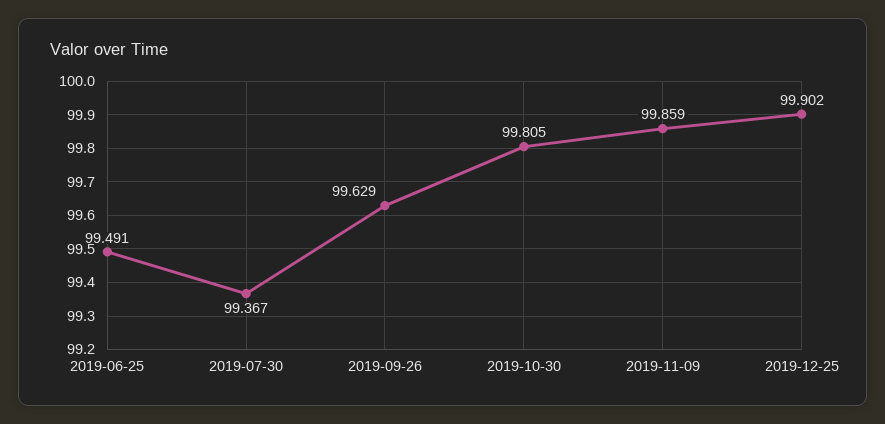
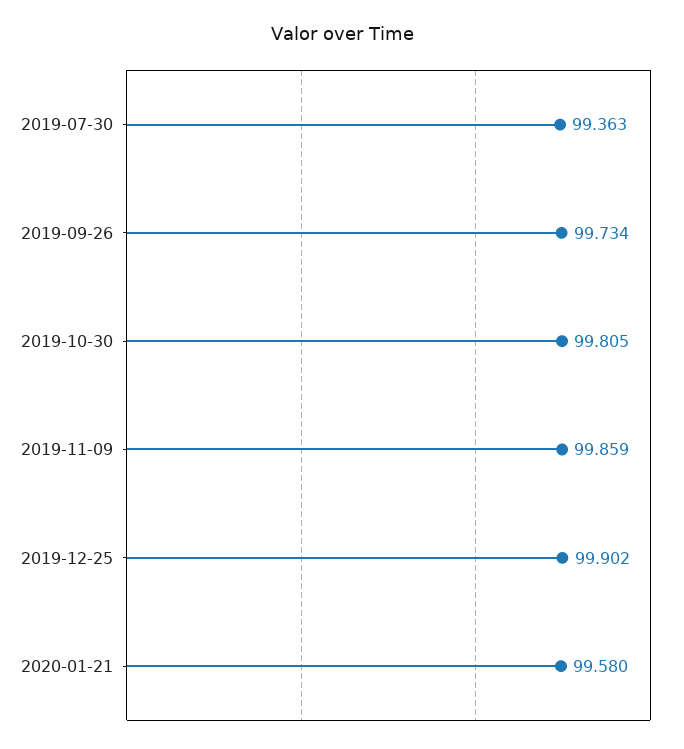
2019-06-25: 99.491 -> none
2019-07-30: 99.367 -> 99.363
2019-09-26: 99.629 -> 99.734
2020-01-21: none -> 99.58

